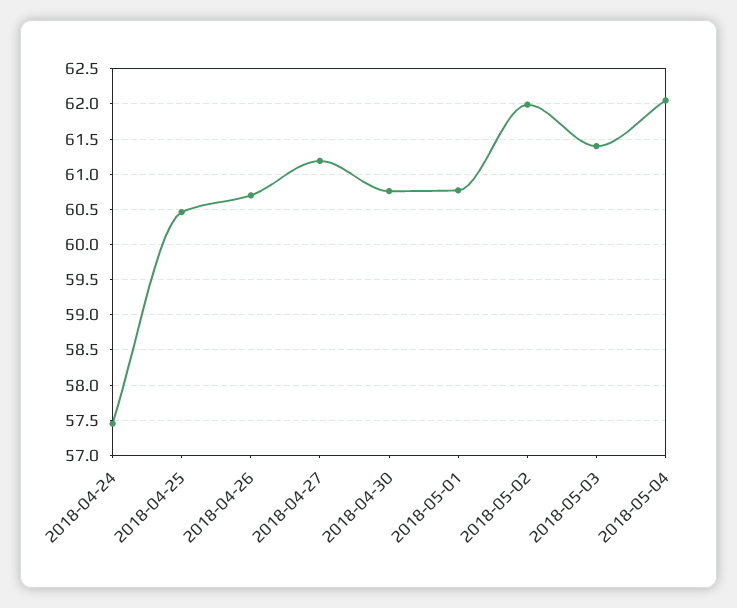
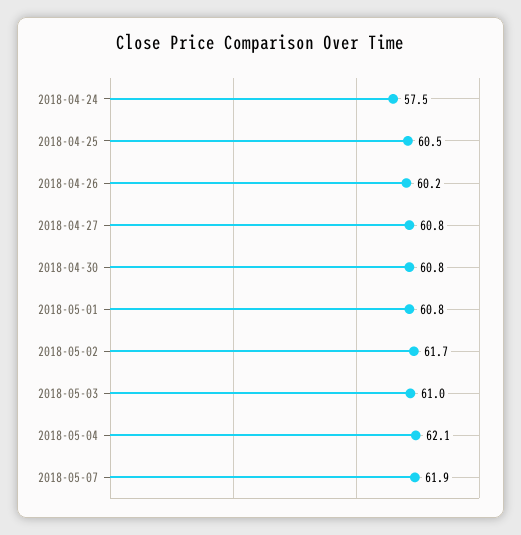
2018-04-26: 60.7 -> 60.2
2018-04-27: 61.2 -> 60.8
2018-05-02: 62 -> 61.7
2018-05-03: 61.4 -> 61
2018-05-07: none -> 61.9

